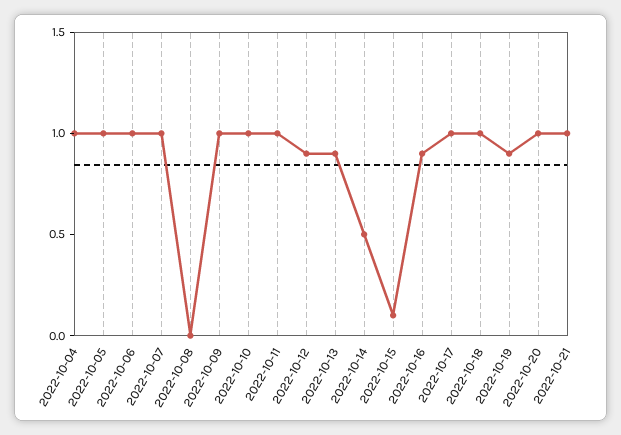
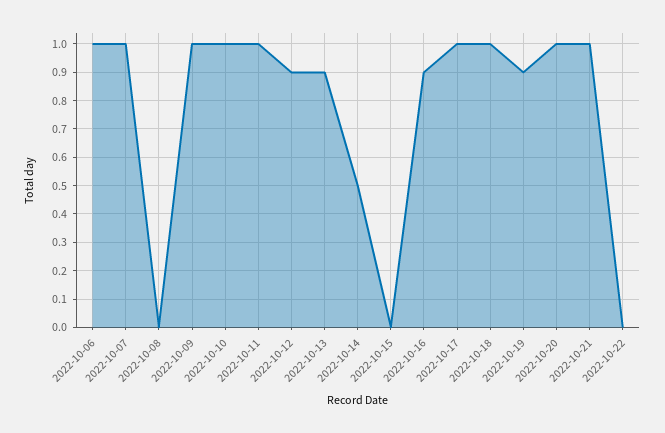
2022-10-04: 1 -> none
2022-10-05: 1 -> none
2022-10-15: 0.1 -> 0
2022-10-22: none -> 0

